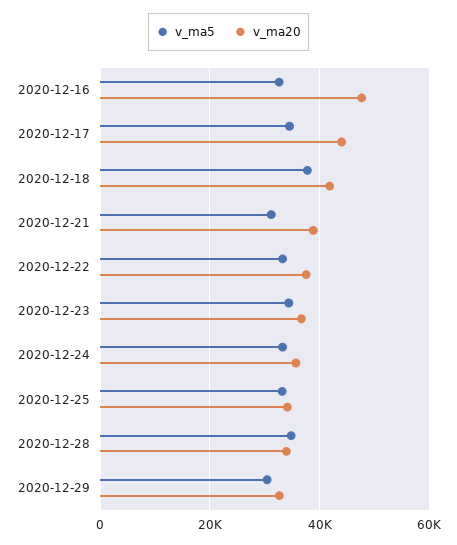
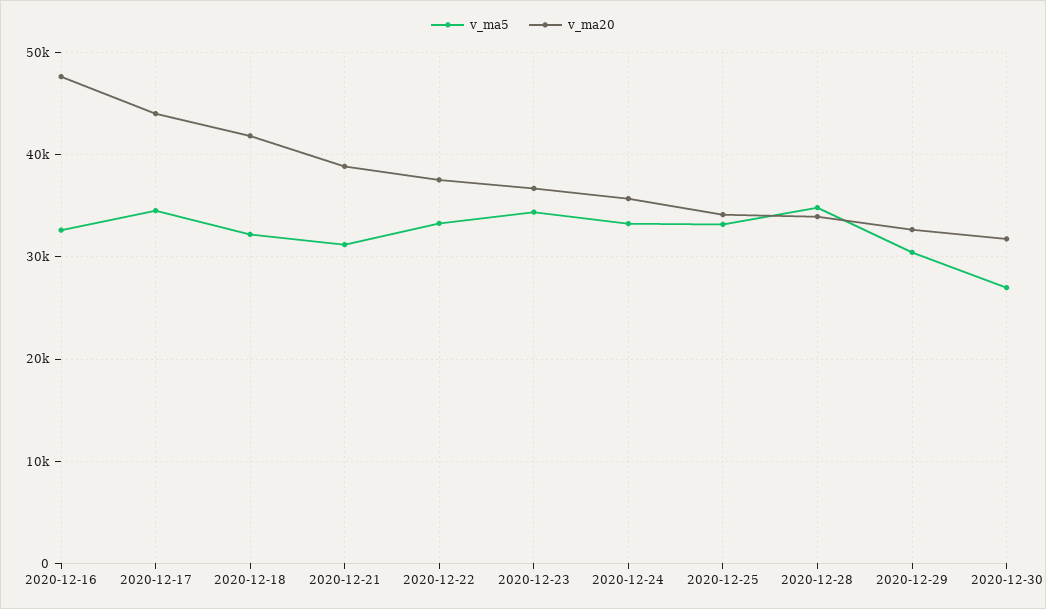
v_ma5, 2020-12-18: 38000 -> 32000
v_ma5, 2020-12-30: none -> 27000
v_ma20, 2020-12-30: none -> 32000

